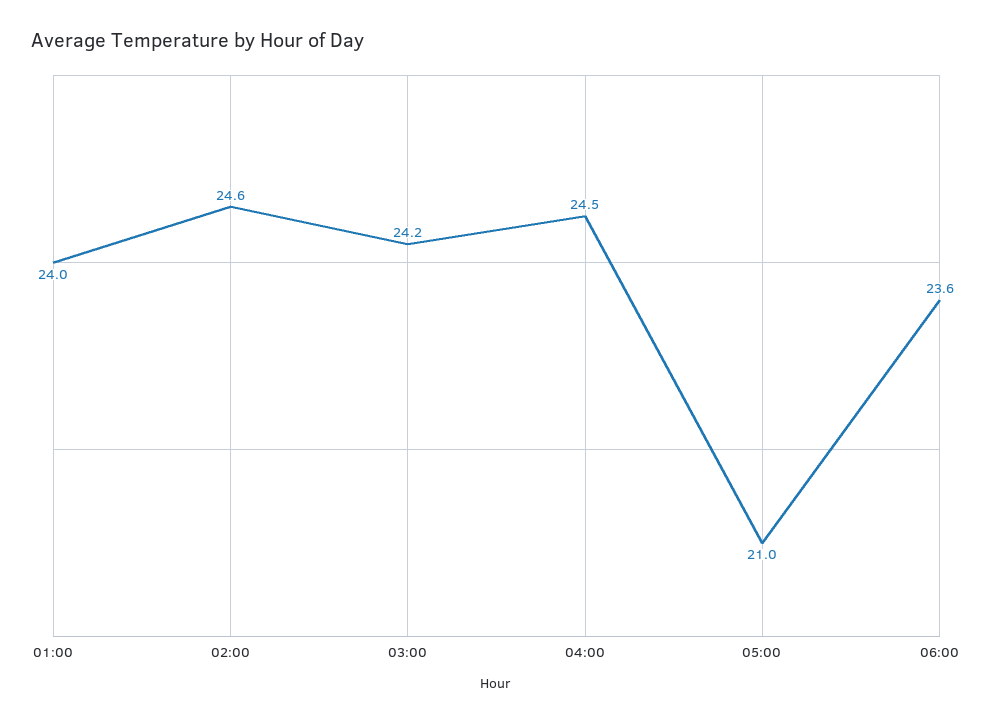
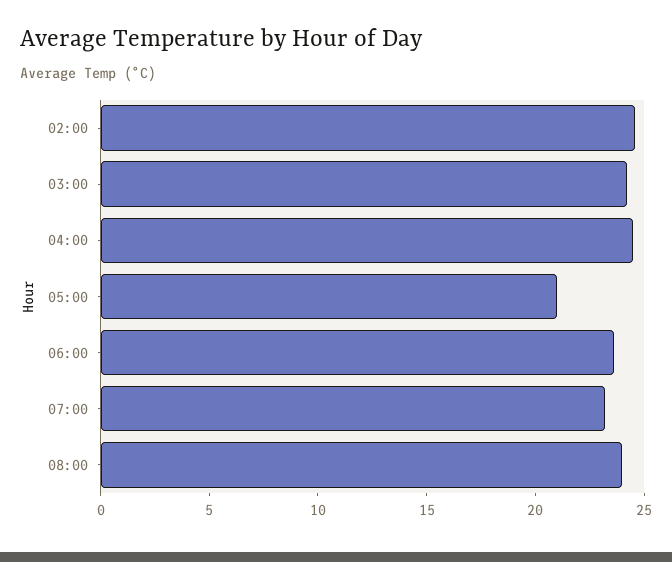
01:00: 24 -> none
07:00: none -> 23
08:00: none -> 24

